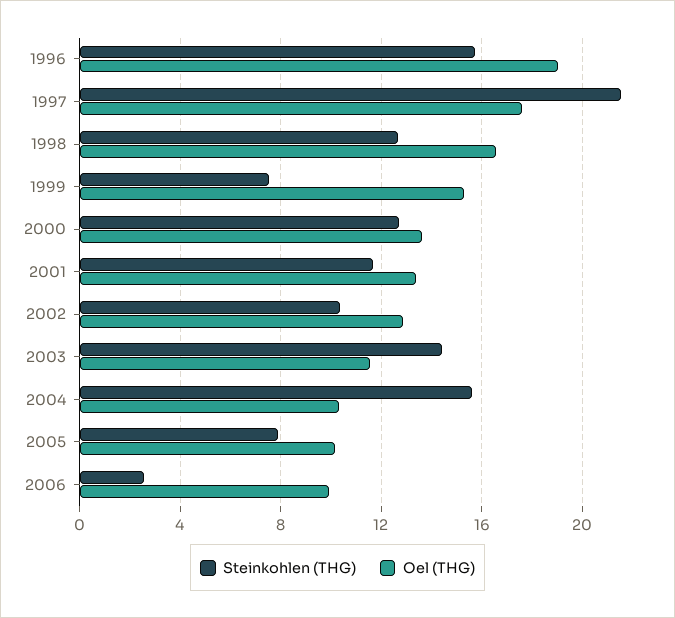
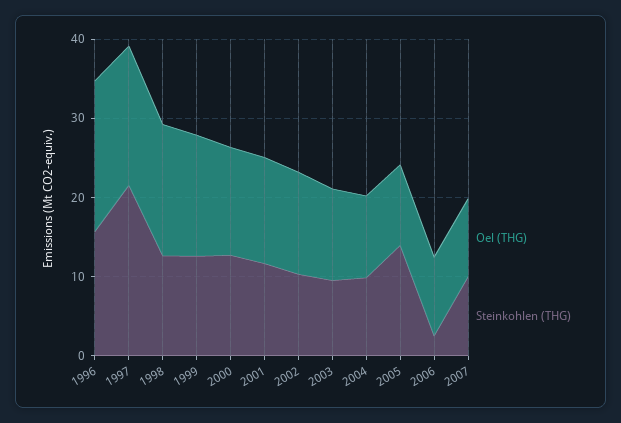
Steinkohlen (THG), 1999: 7.5 -> 12
Steinkohlen (THG), 2003: 14.5 -> 10
Steinkohlen (THG), 2004: 15.5 -> 10
Steinkohlen (THG), 2005: 8 -> 14
Oel (THG), 2007: none -> 10
Steinkohlen (THG), 2007: none -> 10

